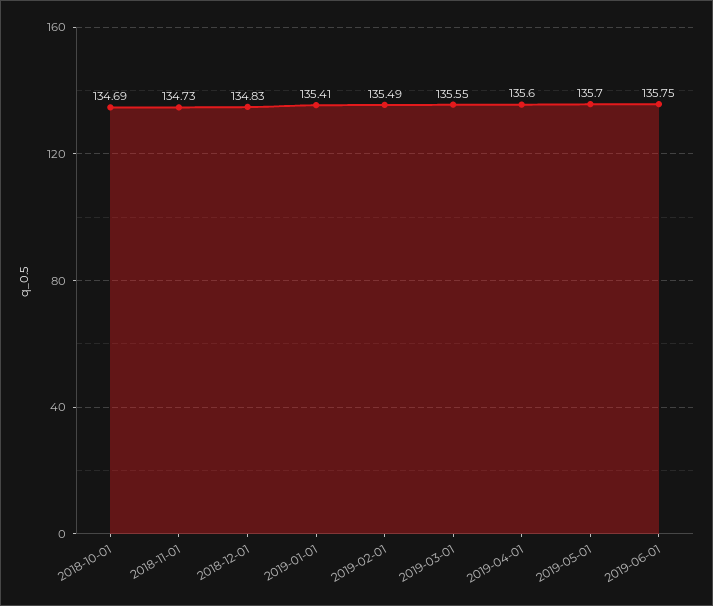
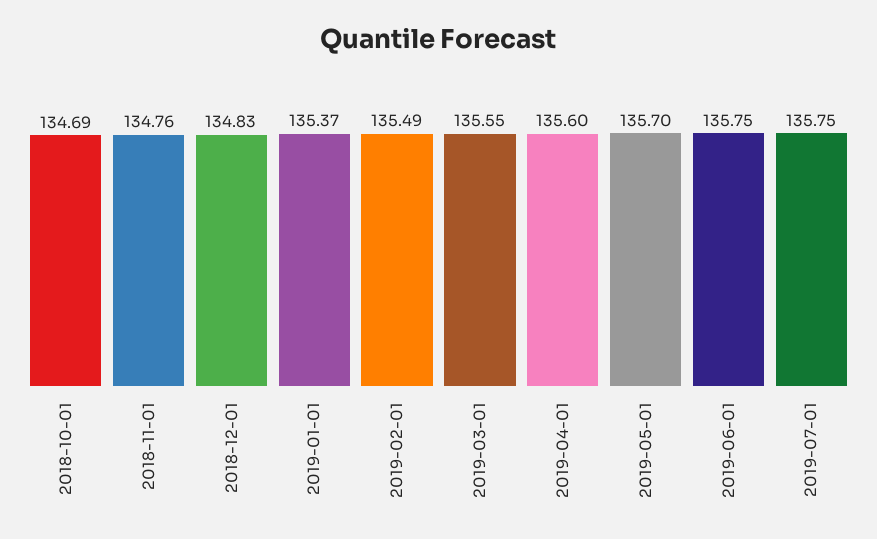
2018-11-01: 134.73 -> 134.76
2019-01-01: 135.41 -> 135.37
2019-07-01: none -> 135.75

